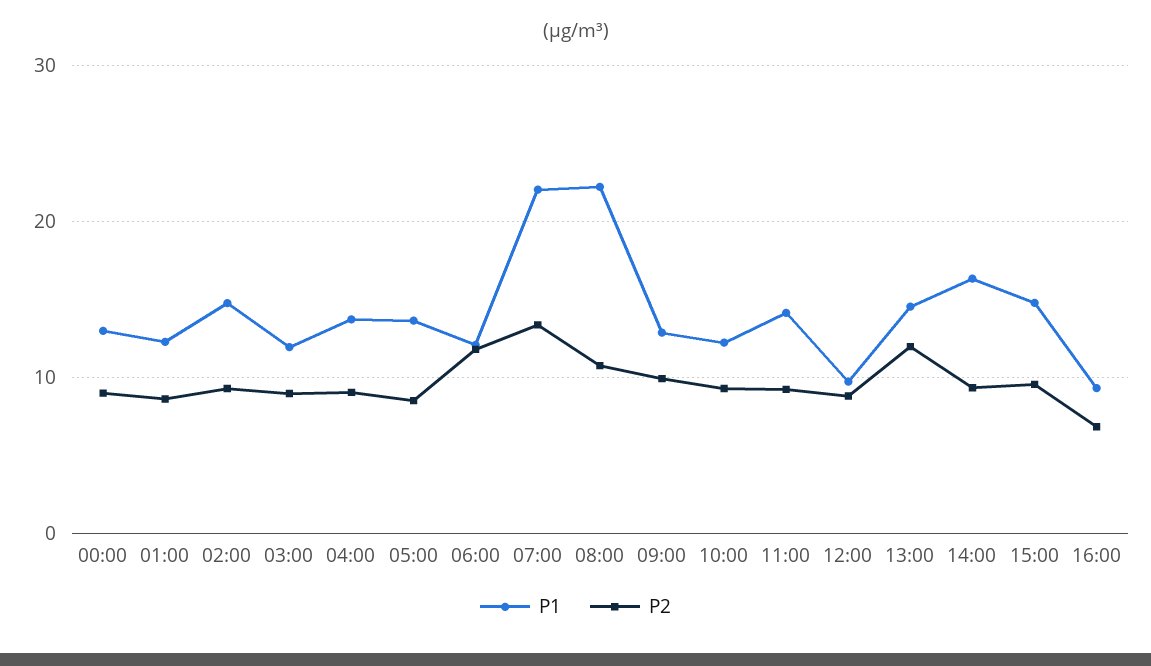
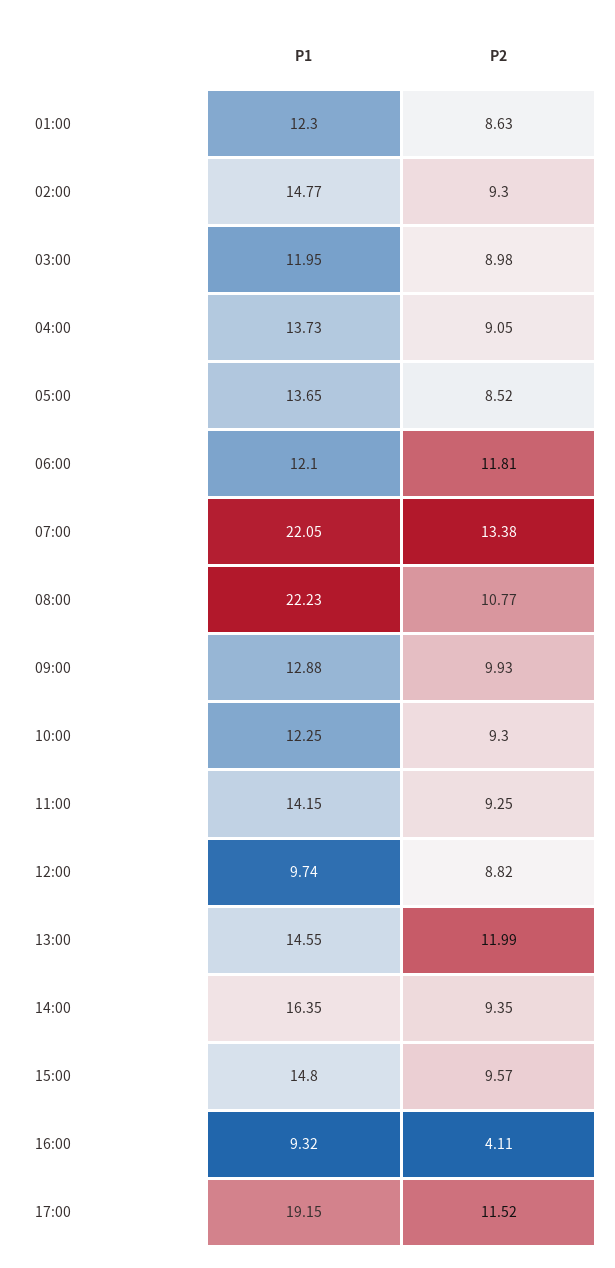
P1, 00:00: 13 -> none
P2, 00:00: 9 -> none
P2, 16:00: 7 -> 4.11
P1, 17:00: none -> 19.15
P2, 17:00: none -> 11.52

